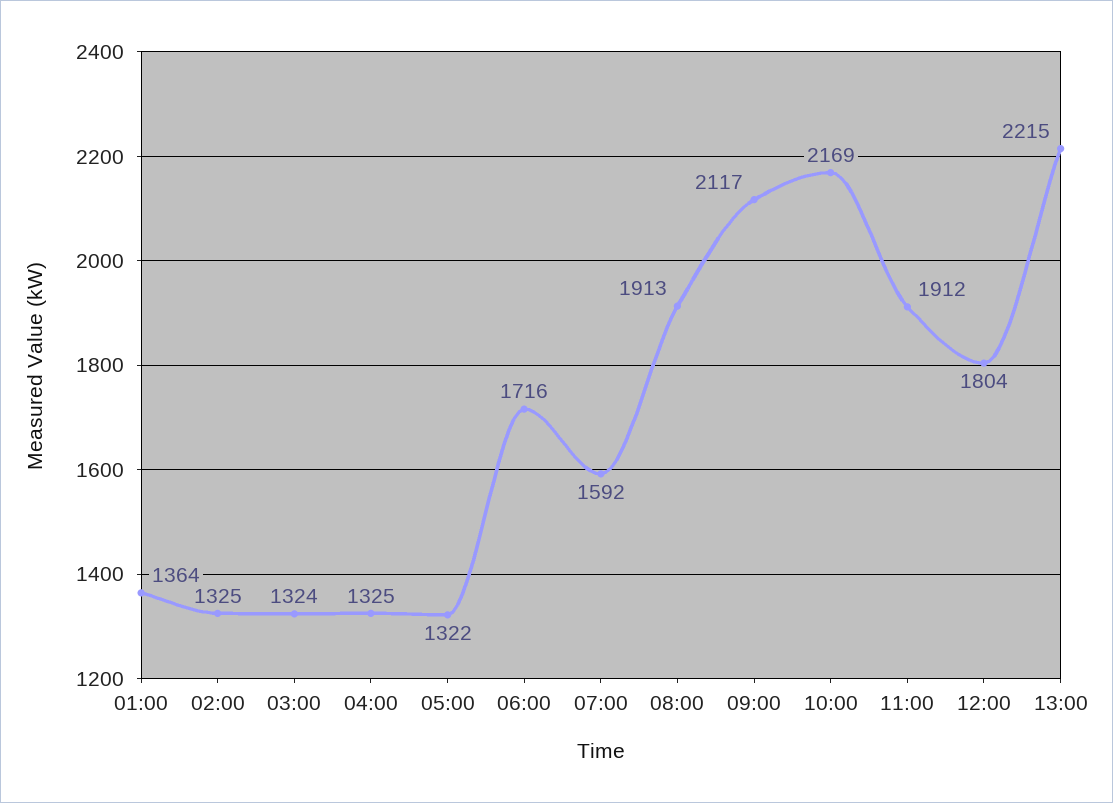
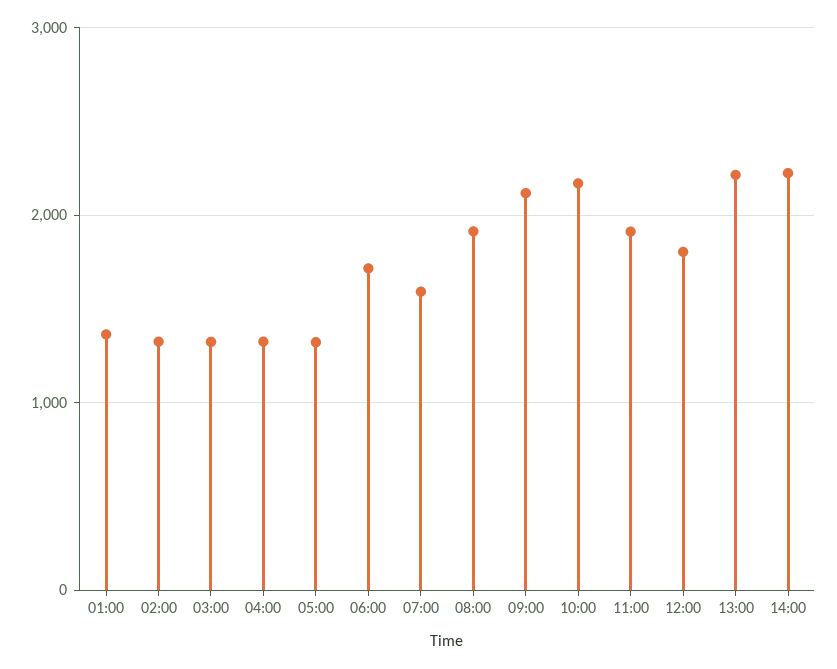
14:00: none -> 2200

